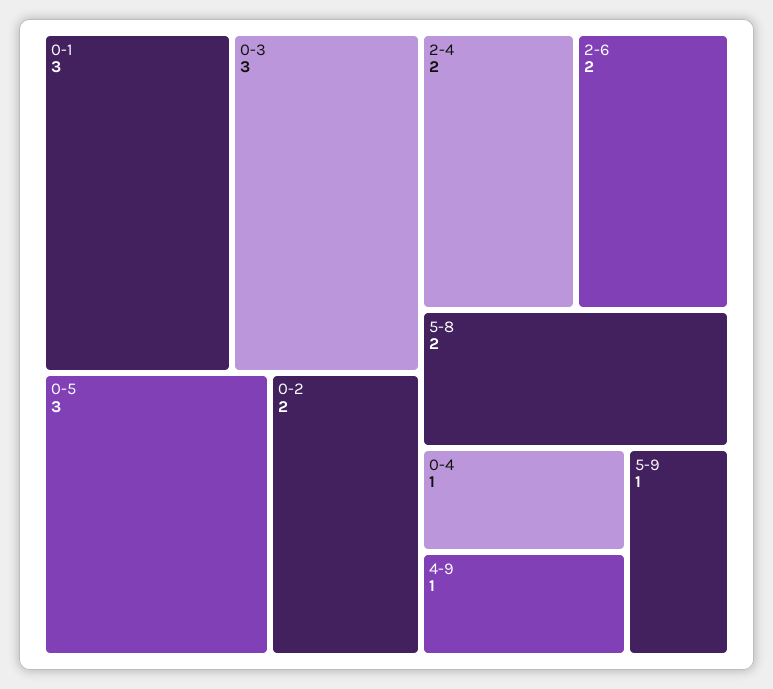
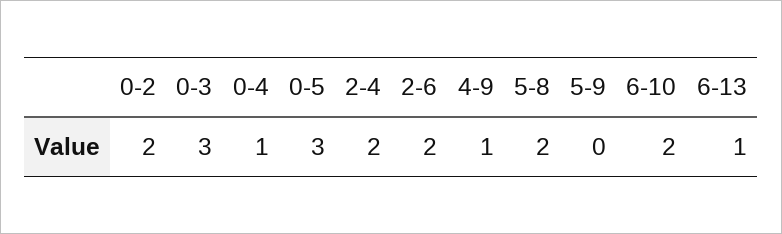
0-1: 3 -> none
5-9: 1 -> 0
6-10: none -> 2
6-13: none -> 1

